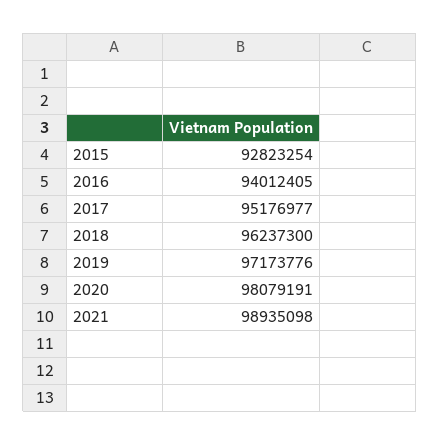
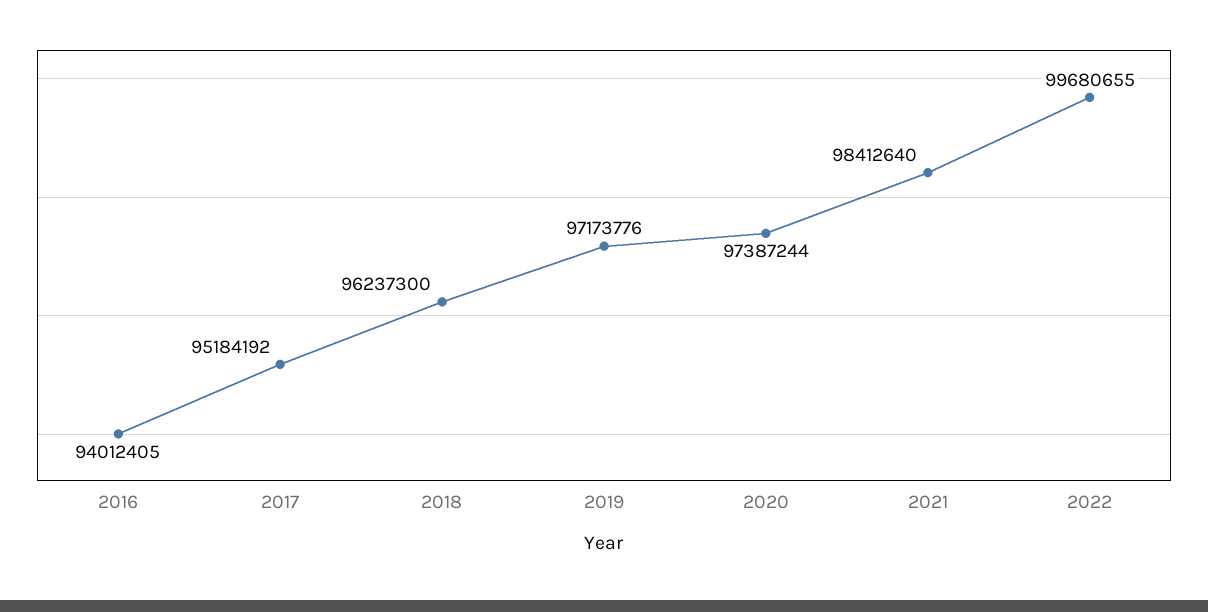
2015: 92823254 -> none
2017: 95176977 -> 95184192
2020: 98079191 -> 97387244
2021: 98935098 -> 98412640
2022: none -> 99680655

